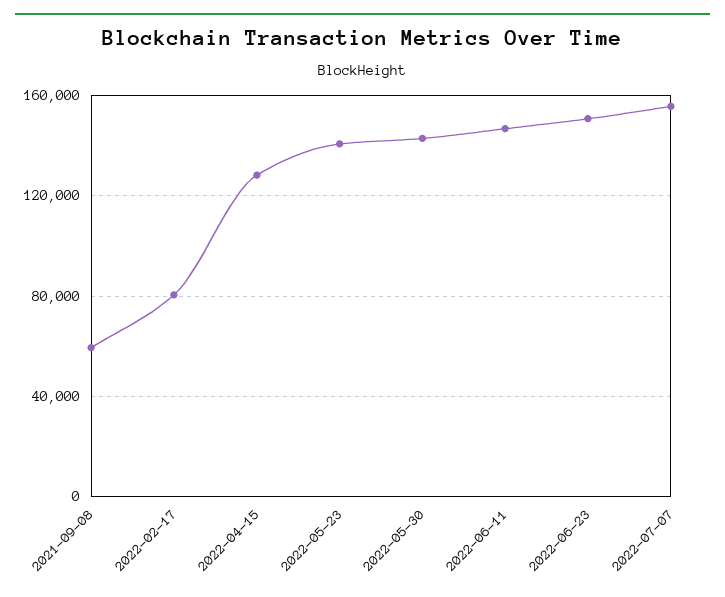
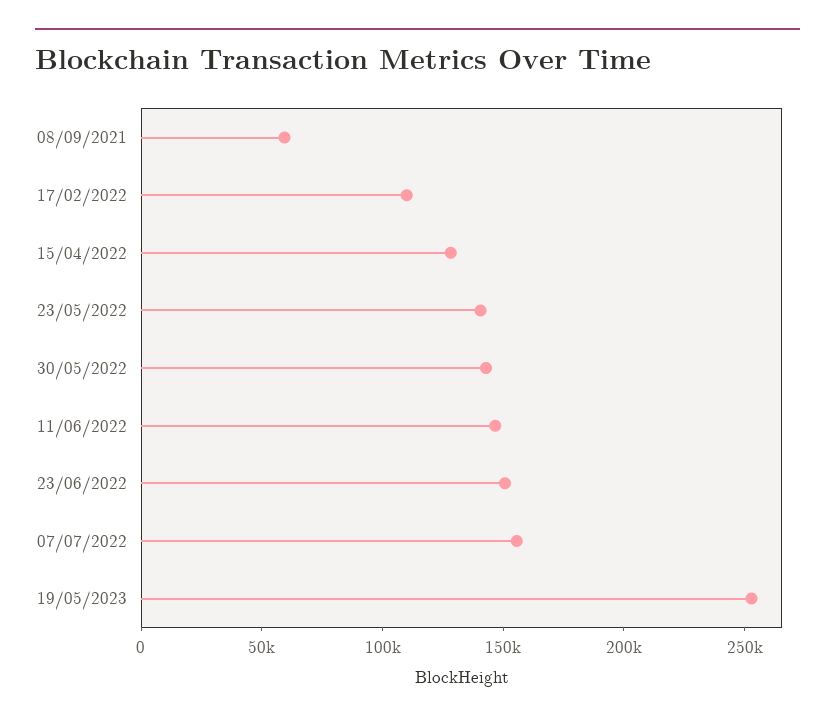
2022-02-17: 80000 -> 110000
19/05/2023: none -> 250000

